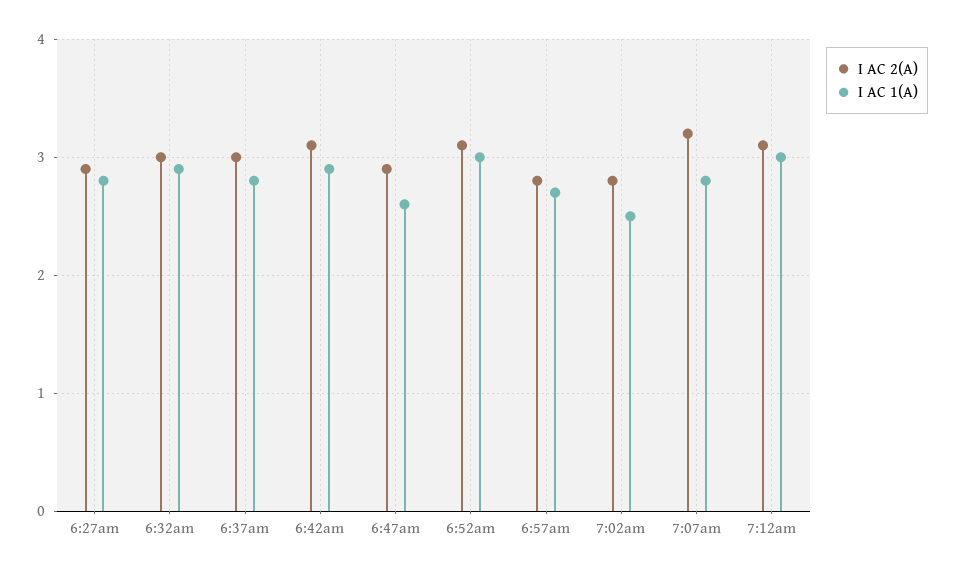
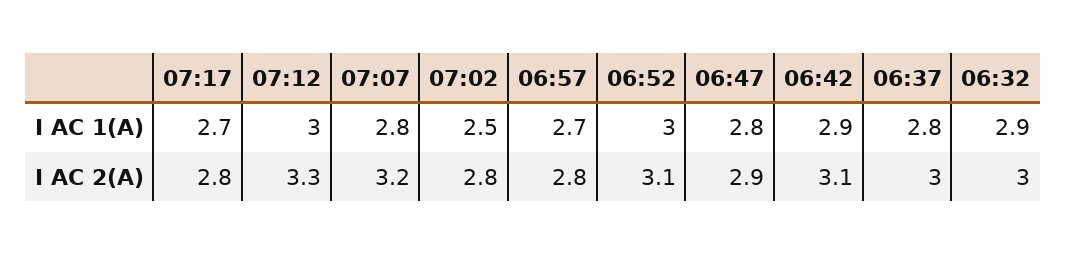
I AC 2(A), 6:27am: 2.9 -> none
I AC 1(A), 6:27am: 2.8 -> none
I AC 1(A), 6:47am: 2.6 -> 2.8
I AC 2(A), 7:12am: 3.1 -> 3.3
I AC 1(A), 07:17: none -> 2.7
I AC 2(A), 07:17: none -> 2.8

